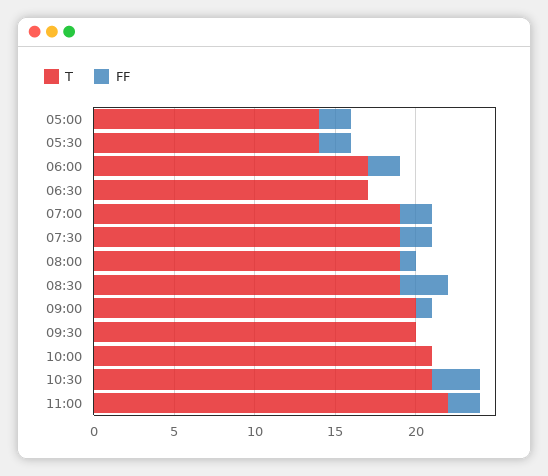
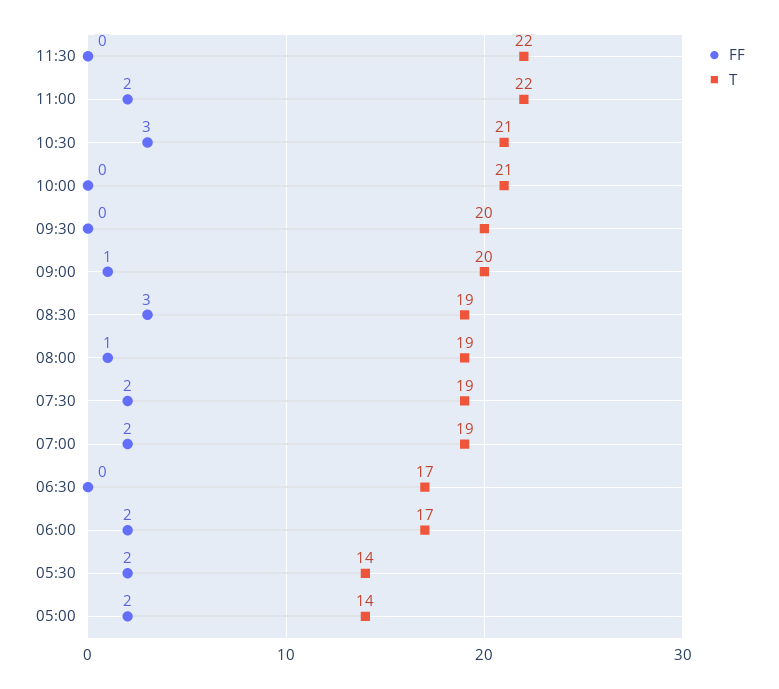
FF, 11:30: none -> 0
T, 11:30: none -> 22

